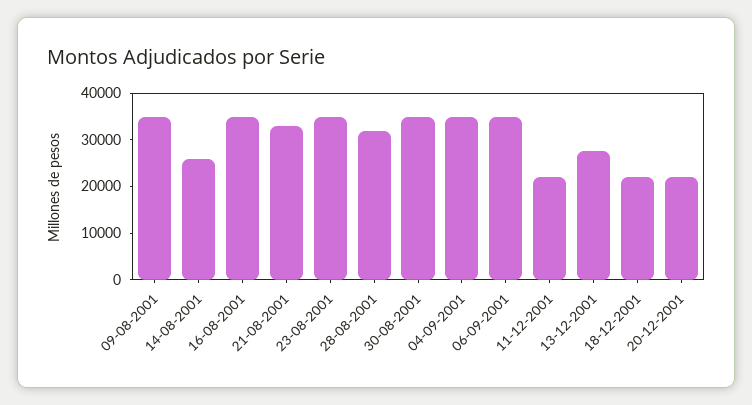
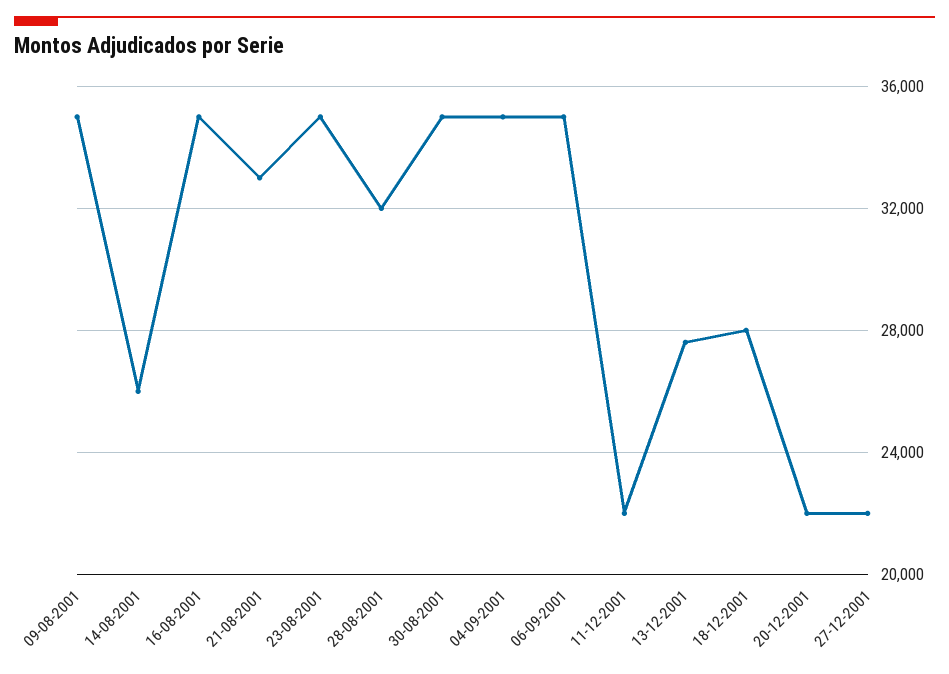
18-12-2001: 22000 -> 28000
27-12-2001: none -> 22000

